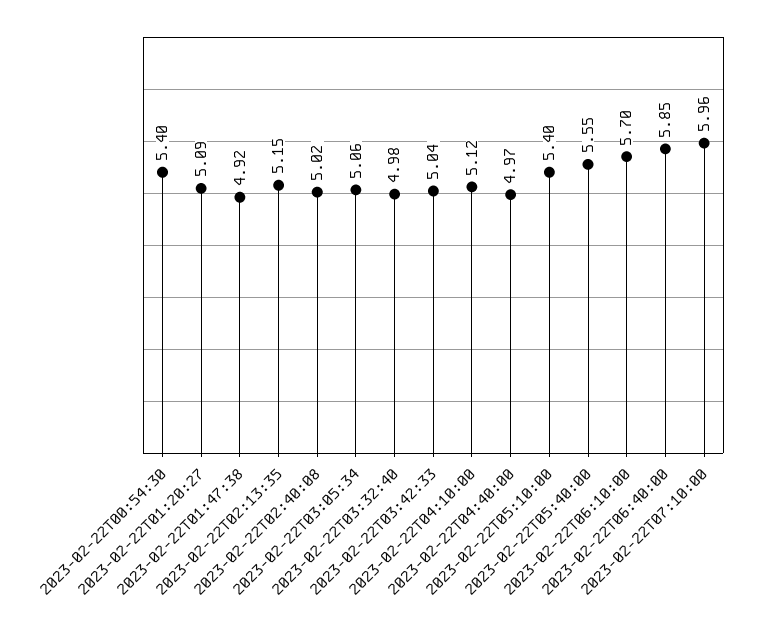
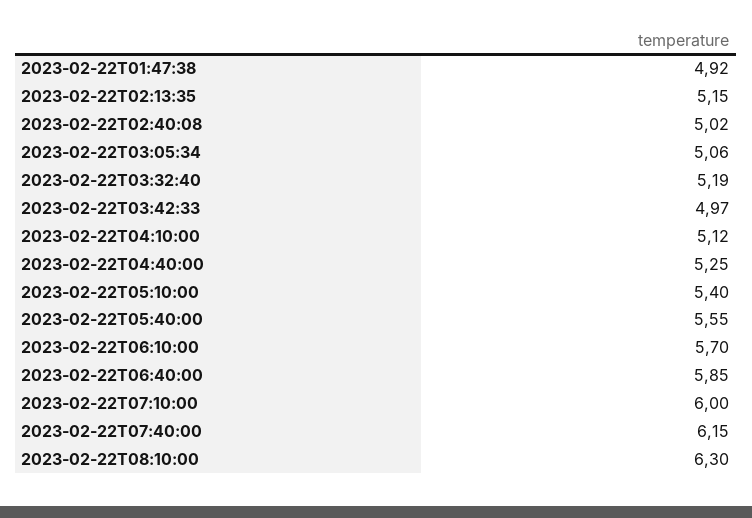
2023-02-22T00:54:30: 5.4 -> none
2023-02-22T01:20:27: 5.09 -> none
2023-02-22T03:32:40: 4.98 -> 5.19
2023-02-22T03:42:33: 5.04 -> 4.97
2023-02-22T04:40:00: 4.97 -> 5.25
2023-02-22T07:10:00: 5.96 -> 6
2023-02-22T07:40:00: none -> 6.15
2023-02-22T08:10:00: none -> 6.3

